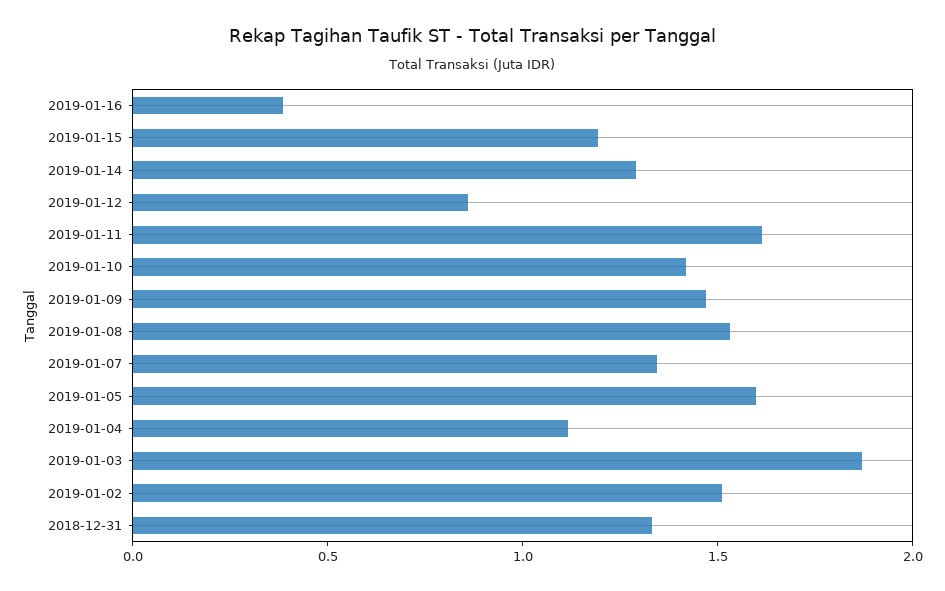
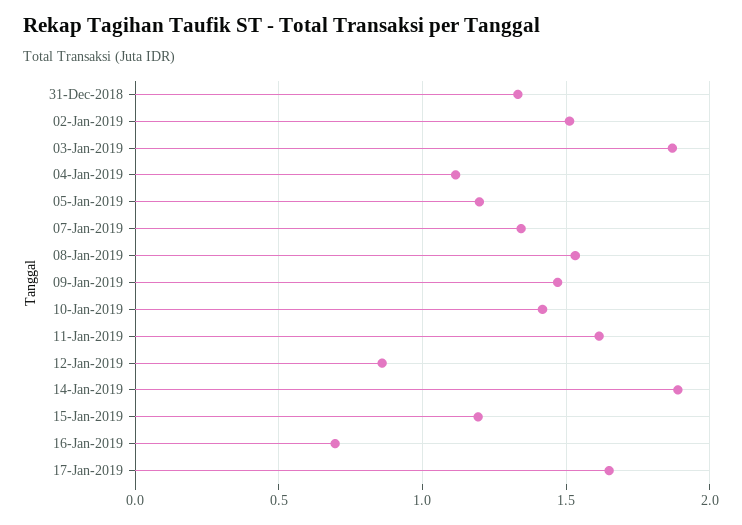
2019-01-16: 0.4 -> 0.7
2019-01-14: 1.3 -> 1.9
2019-01-05: 1.6 -> 1.2
17-Jan-2019: none -> 1.65

